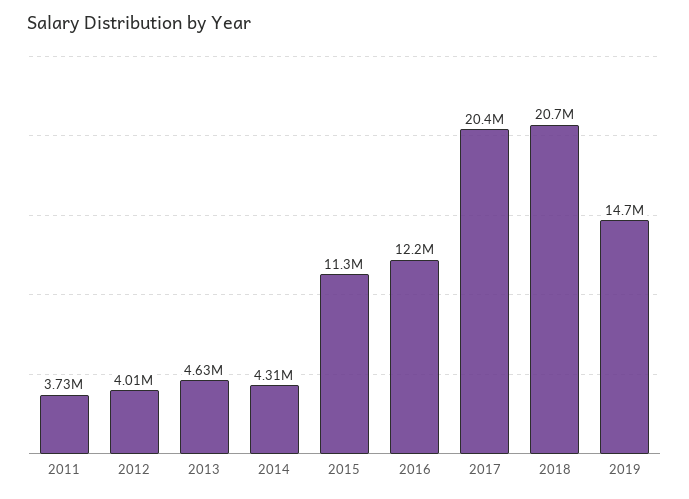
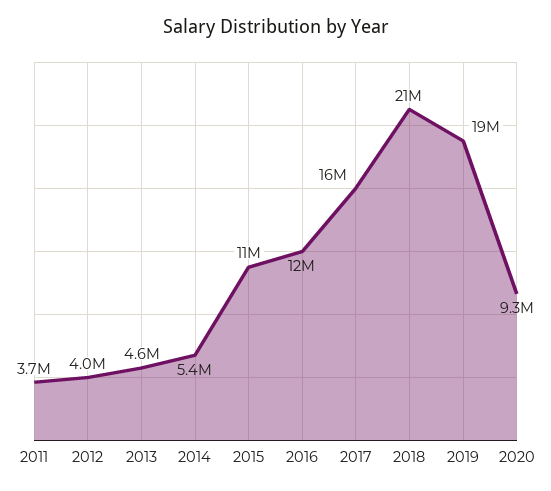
2014: 4310000 -> 5400000
2017: 20400000 -> 16000000
2019: 14700000 -> 19000000
2020: none -> 9300000

